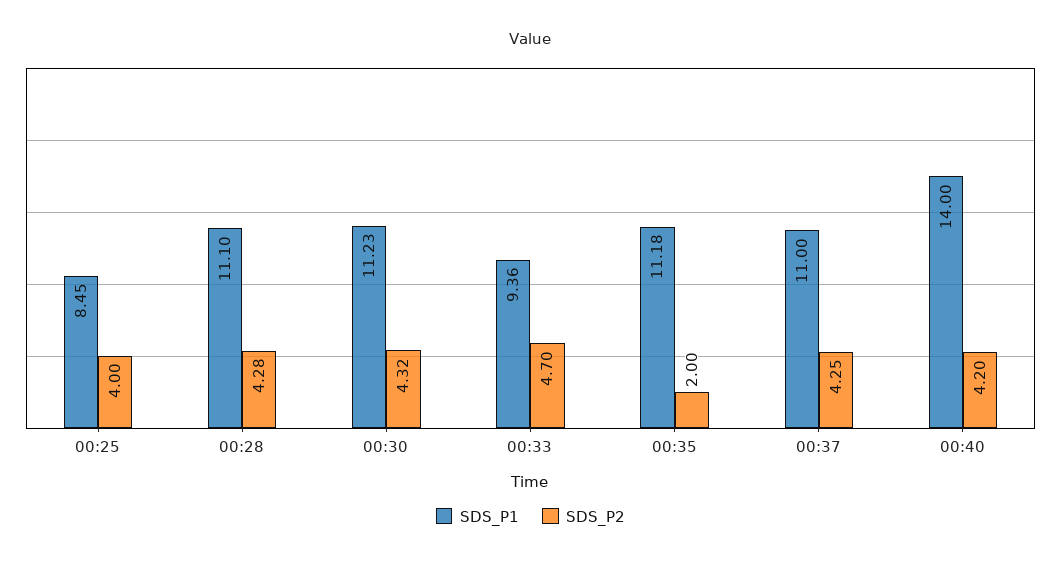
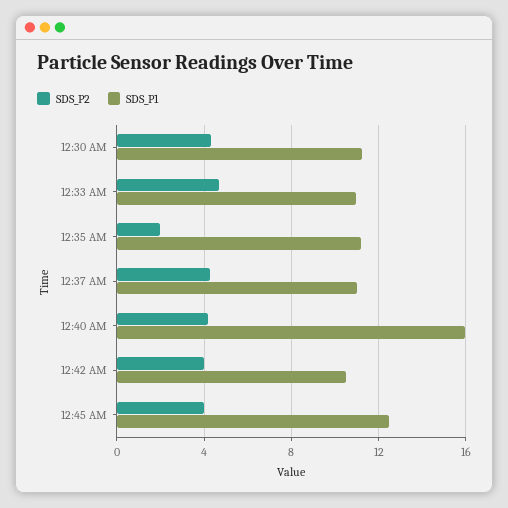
SDS_P1, 00:25: 8.45 -> none
SDS_P2, 00:25: 4 -> none
SDS_P1, 00:28: 11.1 -> none
SDS_P2, 00:28: 4.28 -> none
SDS_P1, 00:33: 9.36 -> 11
SDS_P1, 00:40: 14 -> 16
SDS_P2, 12:42 AM: none -> 4
SDS_P1, 12:42 AM: none -> 10.5
SDS_P2, 12:45 AM: none -> 4
SDS_P1, 12:45 AM: none -> 12.5

